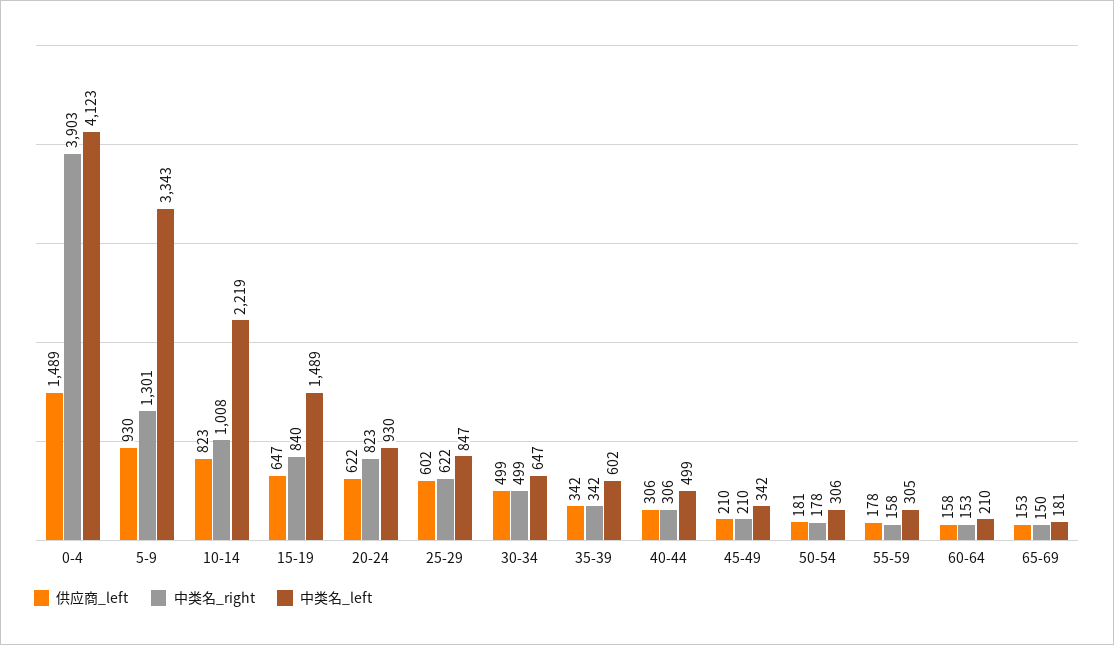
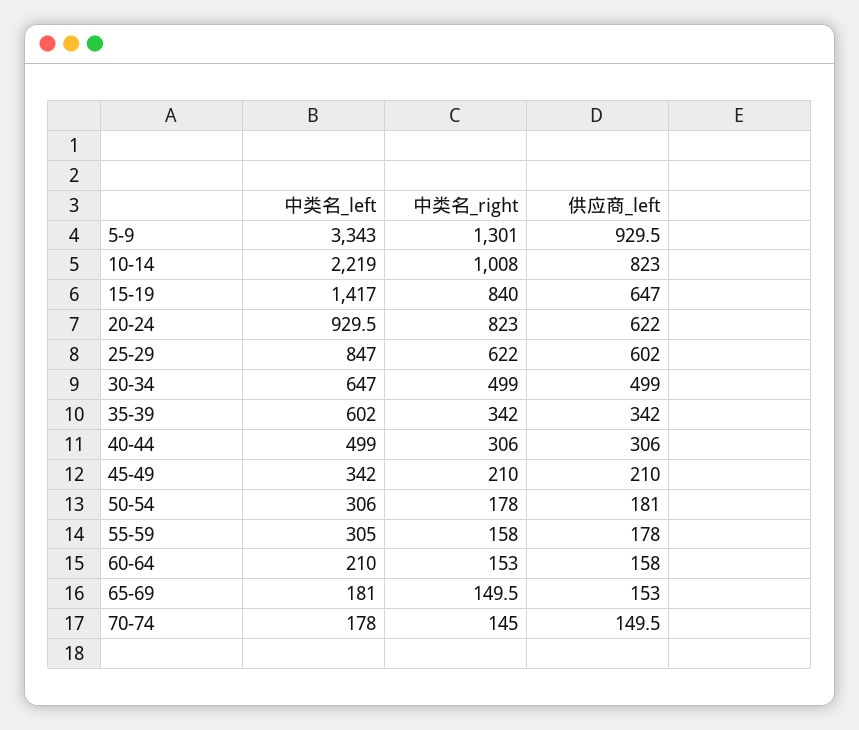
供应商_left, 0-4: 1489 -> none
中类名_right, 0-4: 3903 -> none
中类名_left, 0-4: 4123 -> none
中类名_left, 15-19: 1489 -> 1417
中类名_left, 70-74: none -> 178
中类名_right, 70-74: none -> 145
供应商_left, 70-74: none -> 149.5

